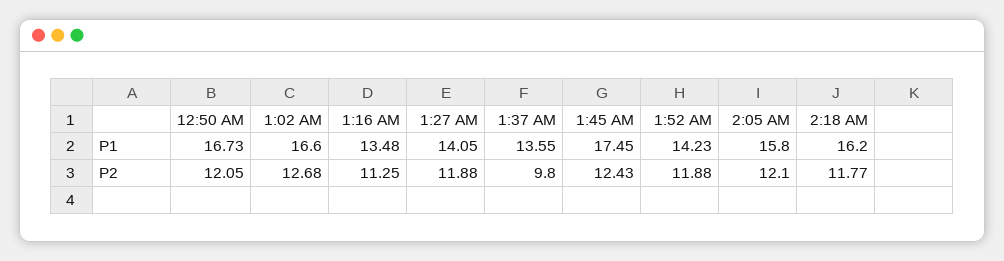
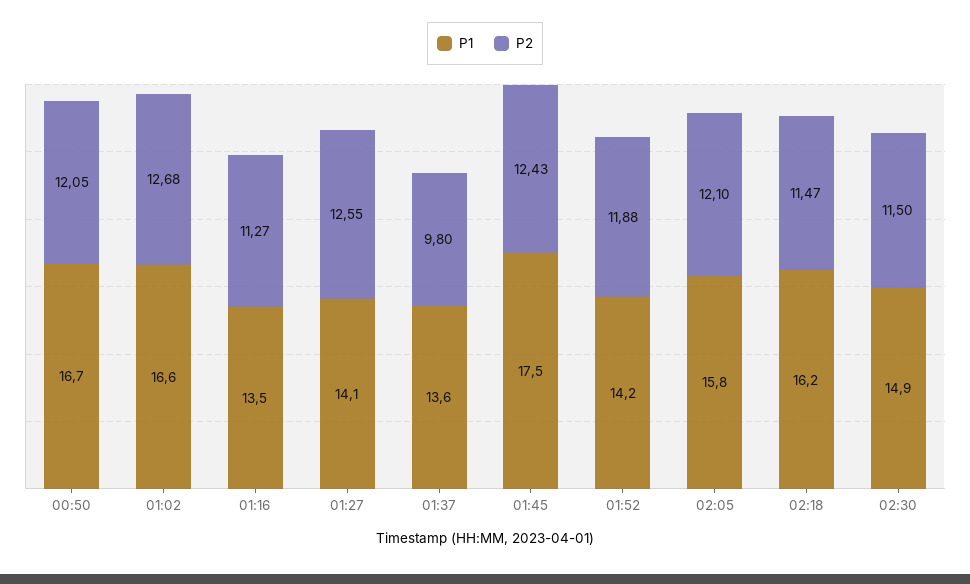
P2, 1:16 AM: 11.25 -> 11.27
P2, 1:27 AM: 11.88 -> 12.55
P2, 2:18 AM: 11.77 -> 11.47
P1, 02:30: none -> 14.9
P2, 02:30: none -> 11.5

